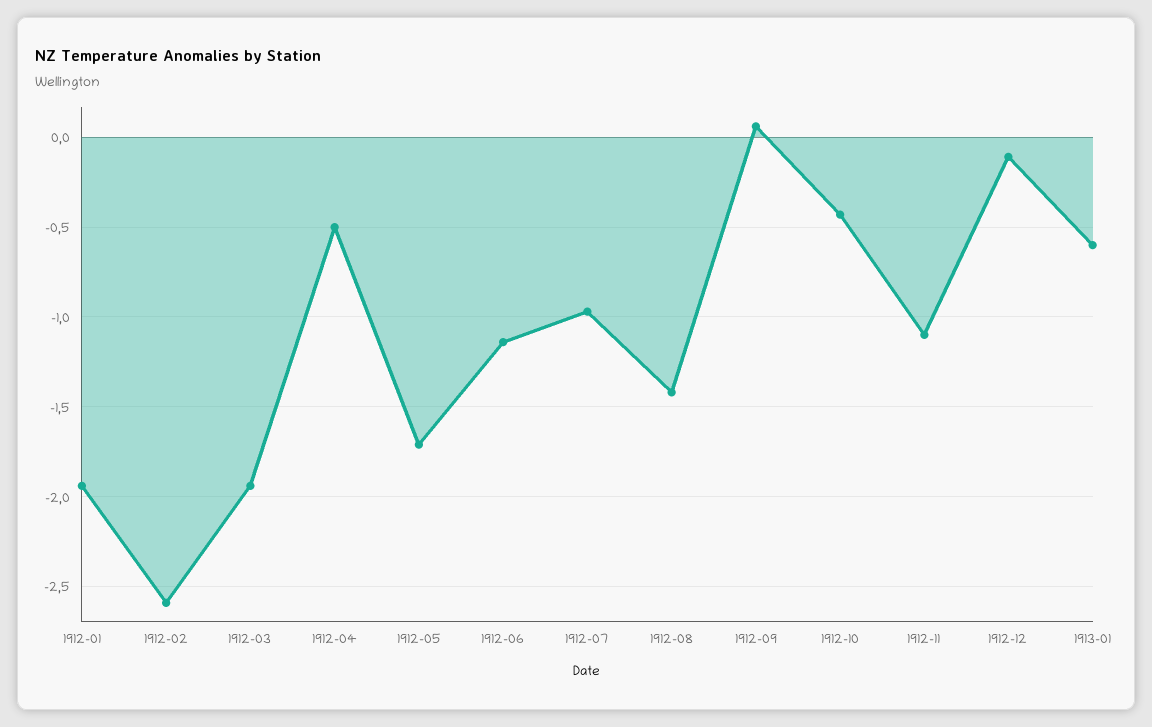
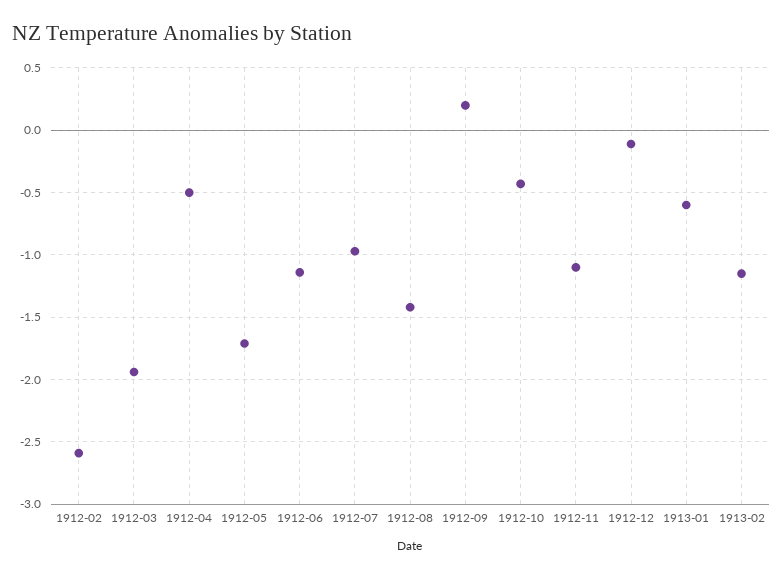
1912-01: -1.95 -> none
1912-09: 0.05 -> 0.2
1913-02: none -> -1.15

